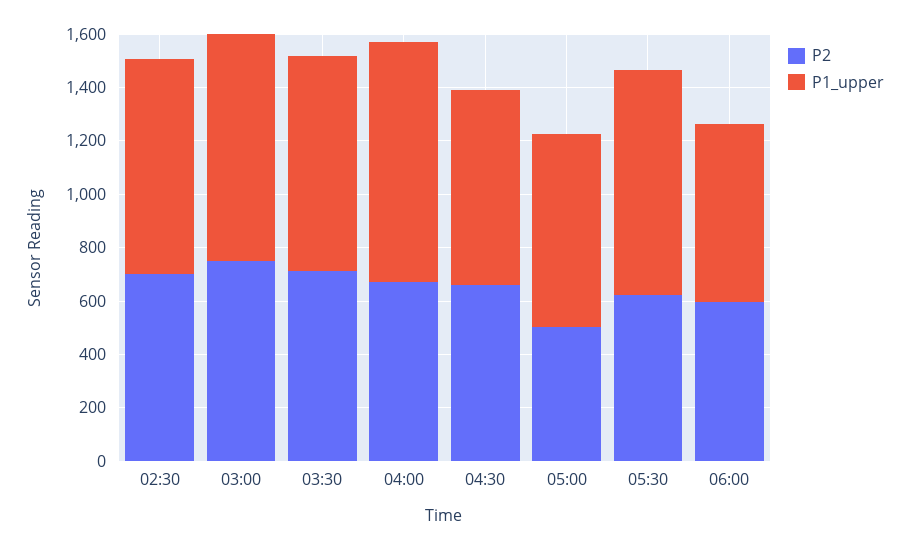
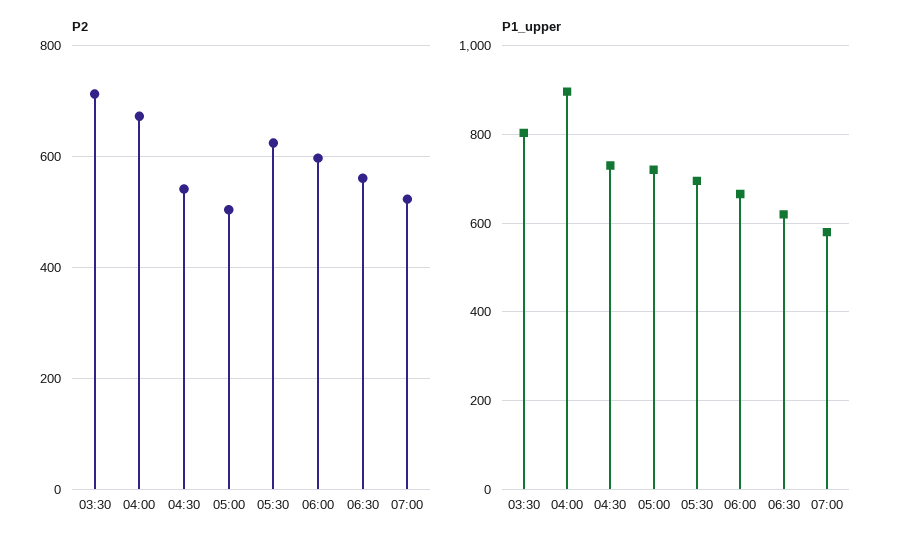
P2, 02:30: 700 -> none
P1_upper, 02:30: 800 -> none
P2, 03:00: 750 -> none
P1_upper, 03:00: 850 -> none
P2, 04:30: 650 -> 540
P1_upper, 05:30: 850 -> 700
P2, 06:30: none -> 560
P2, 07:00: none -> 520
P1_upper, 06:30: none -> 620
P1_upper, 07:00: none -> 580

